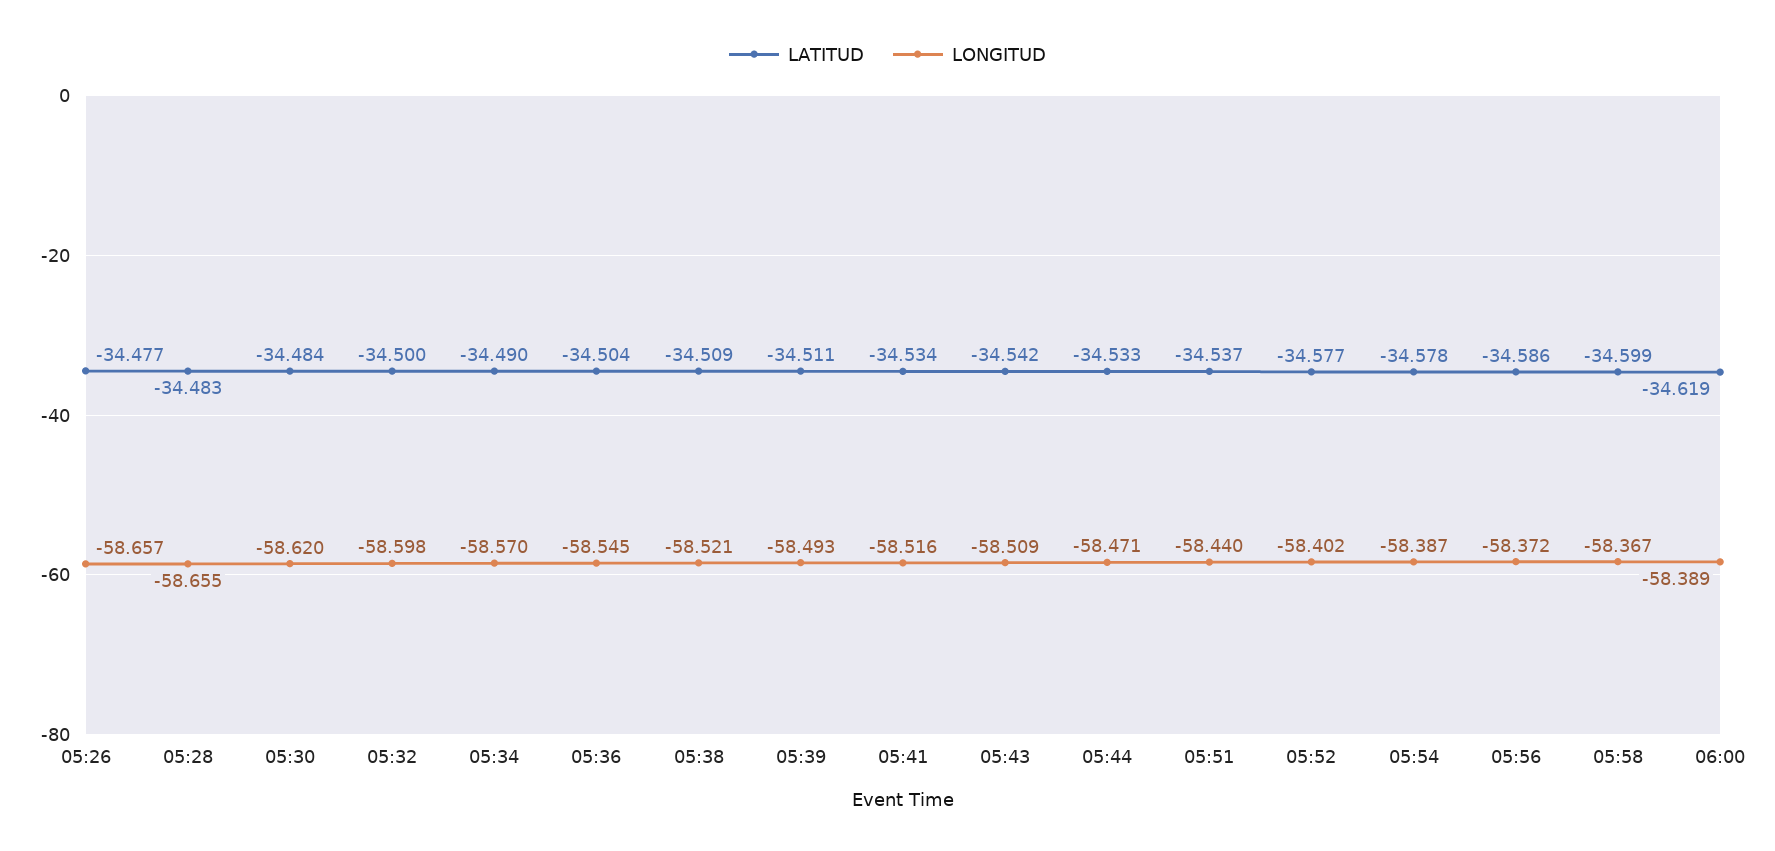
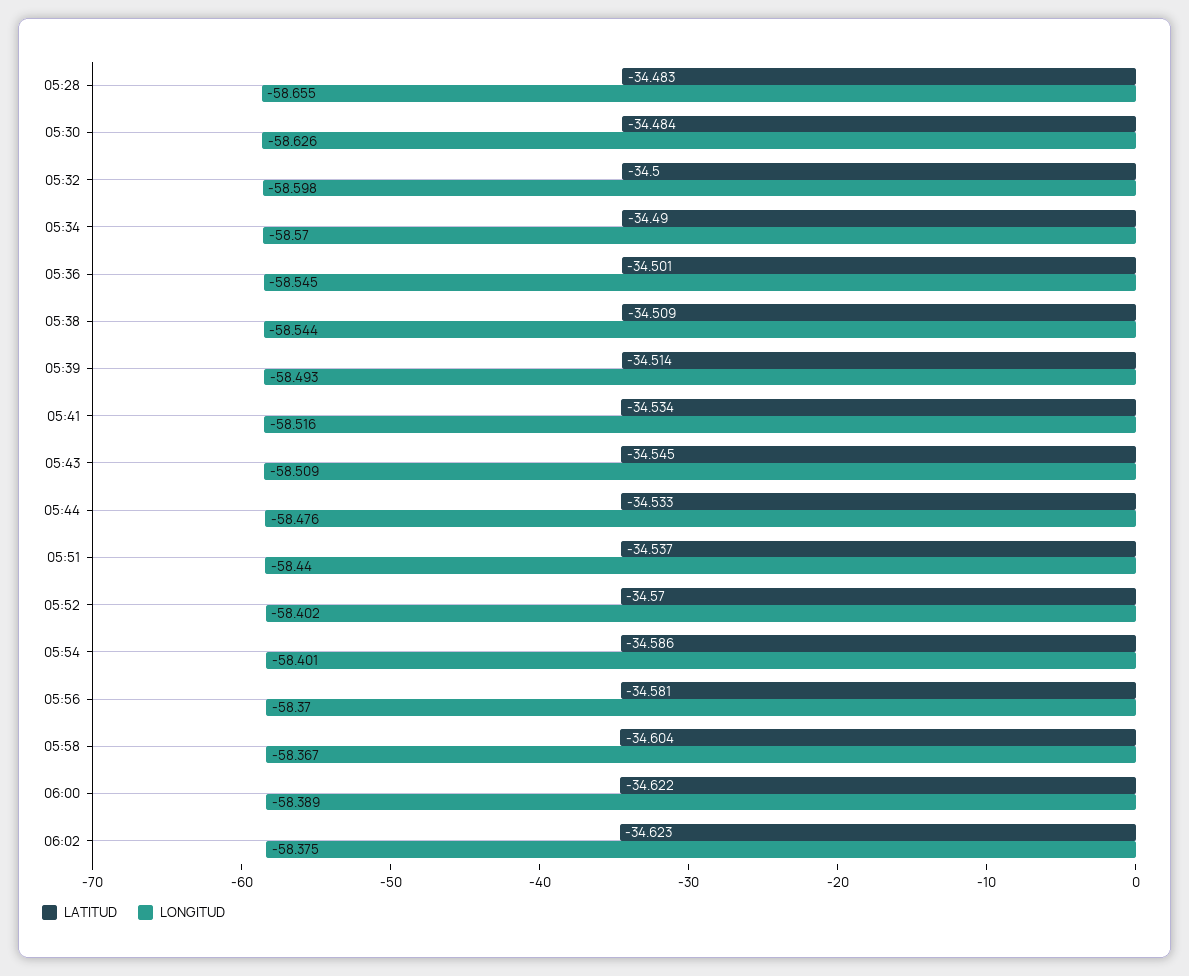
LATITUD, 05:26: -34.477 -> none
LONGITUD, 05:26: -58.657 -> none
LONGITUD, 05:30: -58.62 -> -58.626
LATITUD, 05:36: -34.504 -> -34.501
LONGITUD, 05:38: -58.521 -> -58.544
LATITUD, 05:39: -34.511 -> -34.514
LATITUD, 05:43: -34.542 -> -34.545
LONGITUD, 05:44: -58.471 -> -58.476
LATITUD, 05:52: -34.577 -> -34.57
LATITUD, 05:54: -34.578 -> -34.586
LONGITUD, 05:54: -58.387 -> -58.401
LATITUD, 05:56: -34.586 -> -34.581
LONGITUD, 05:56: -58.372 -> -58.37
LATITUD, 05:58: -34.599 -> -34.604
LATITUD, 06:00: -34.619 -> -34.622
LATITUD, 06:02: none -> -34.623
LONGITUD, 06:02: none -> -58.375

